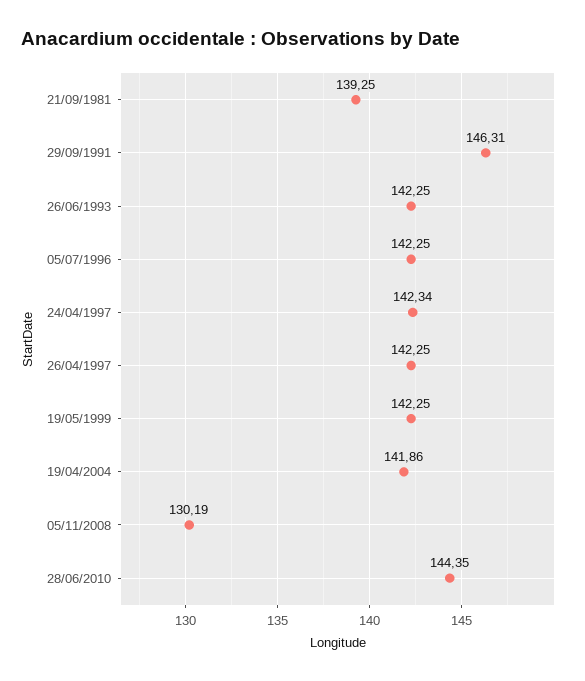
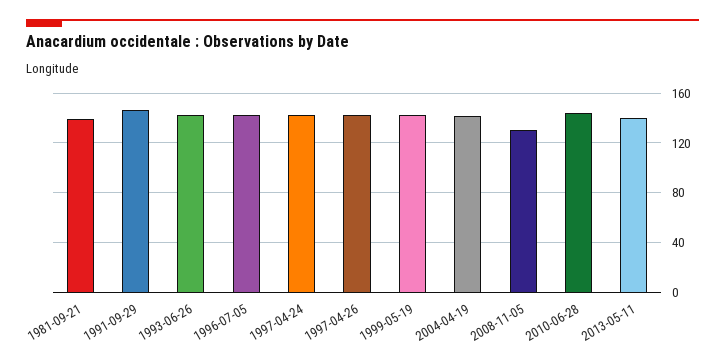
2013-05-11: none -> 140

